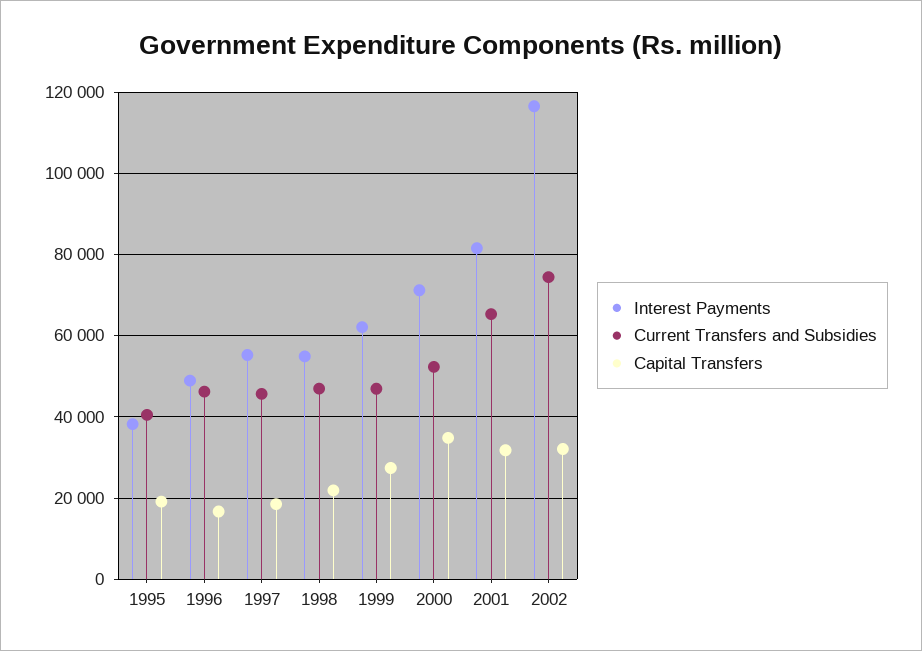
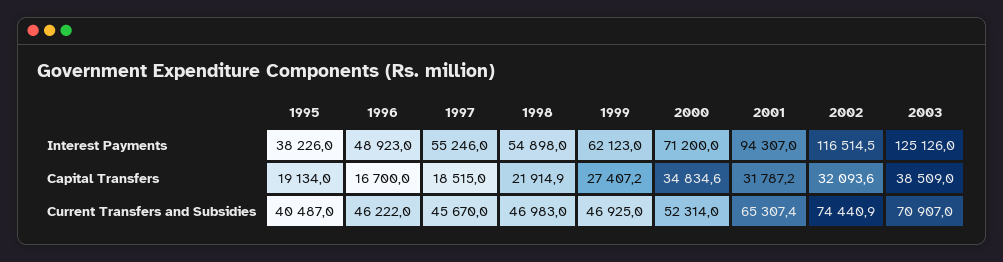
Interest Payments, 2001: 82000 -> 94307
Interest Payments, 2003: none -> 125126
Capital Transfers, 2003: none -> 38509
Current Transfers and Subsidies, 2003: none -> 70907

